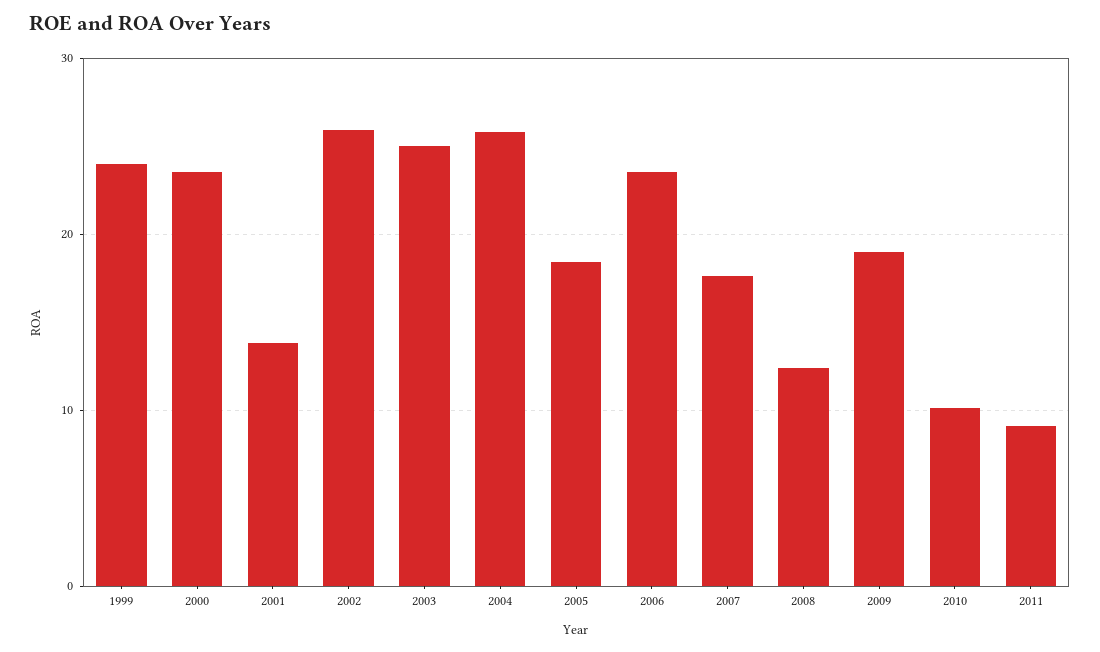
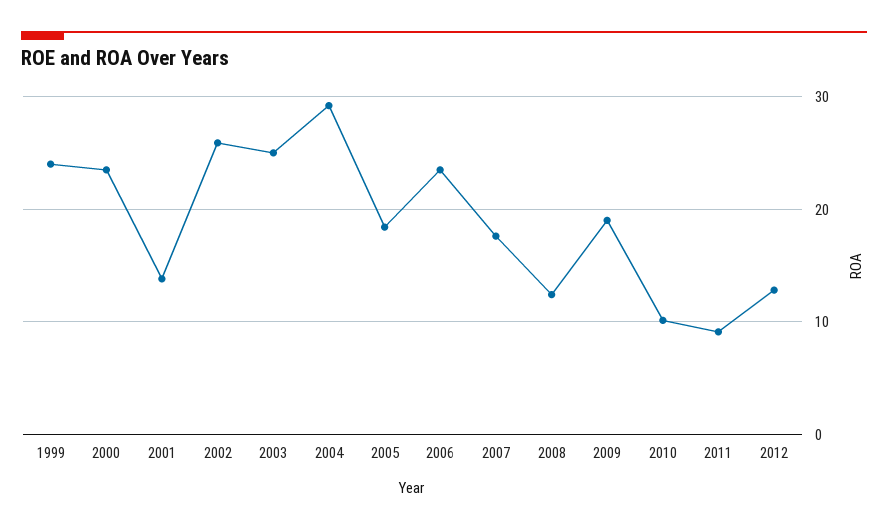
2004: 26 -> 29
2012: none -> 13

